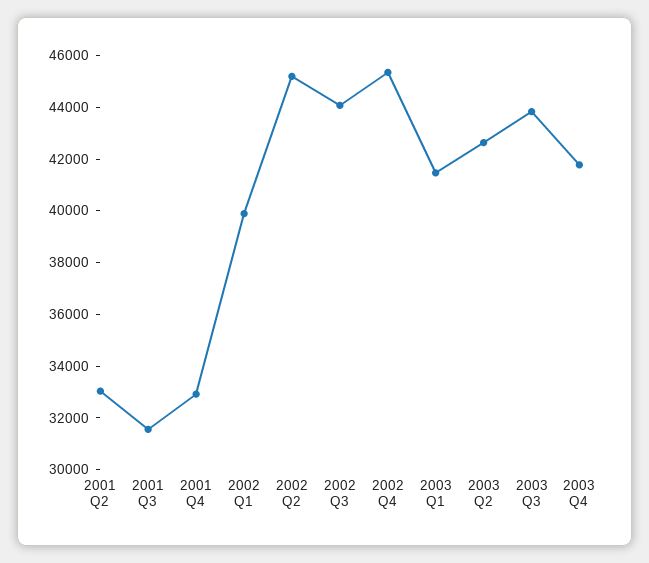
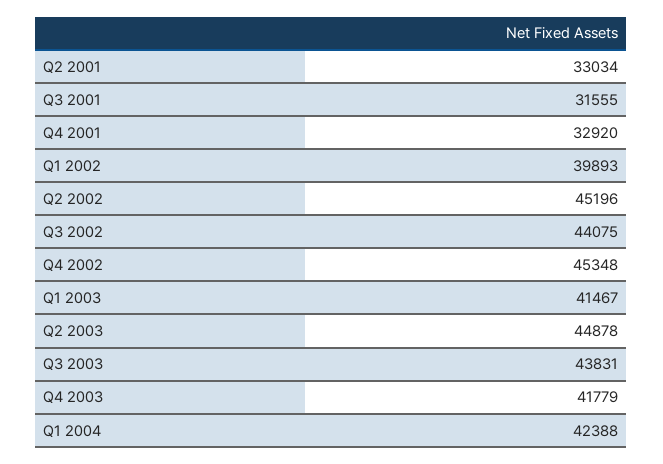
2003 Q2: 42500 -> 44878
Q1 2004: none -> 42388

